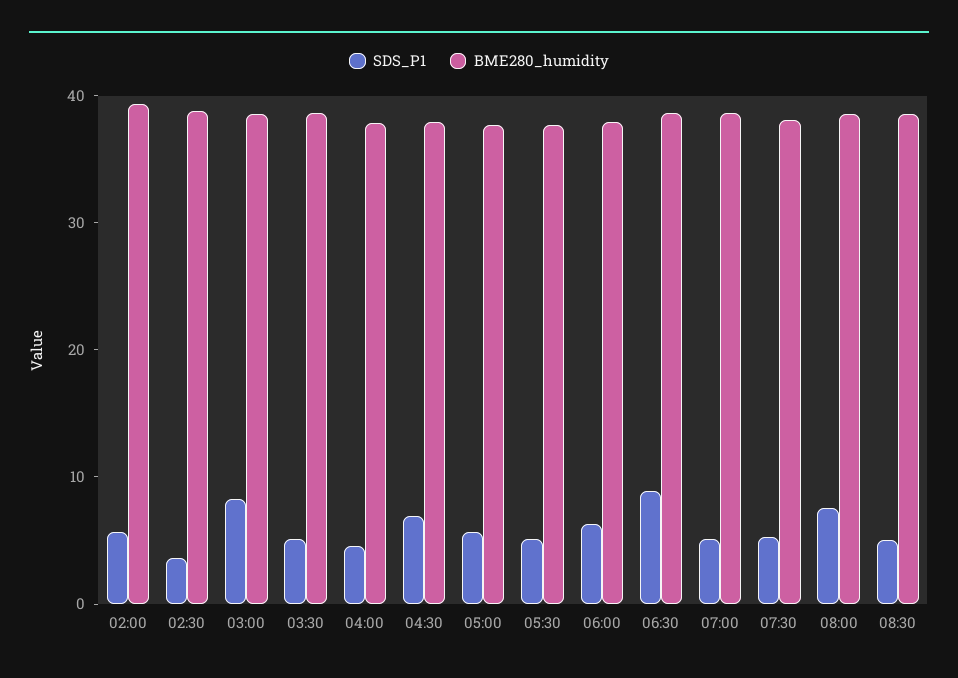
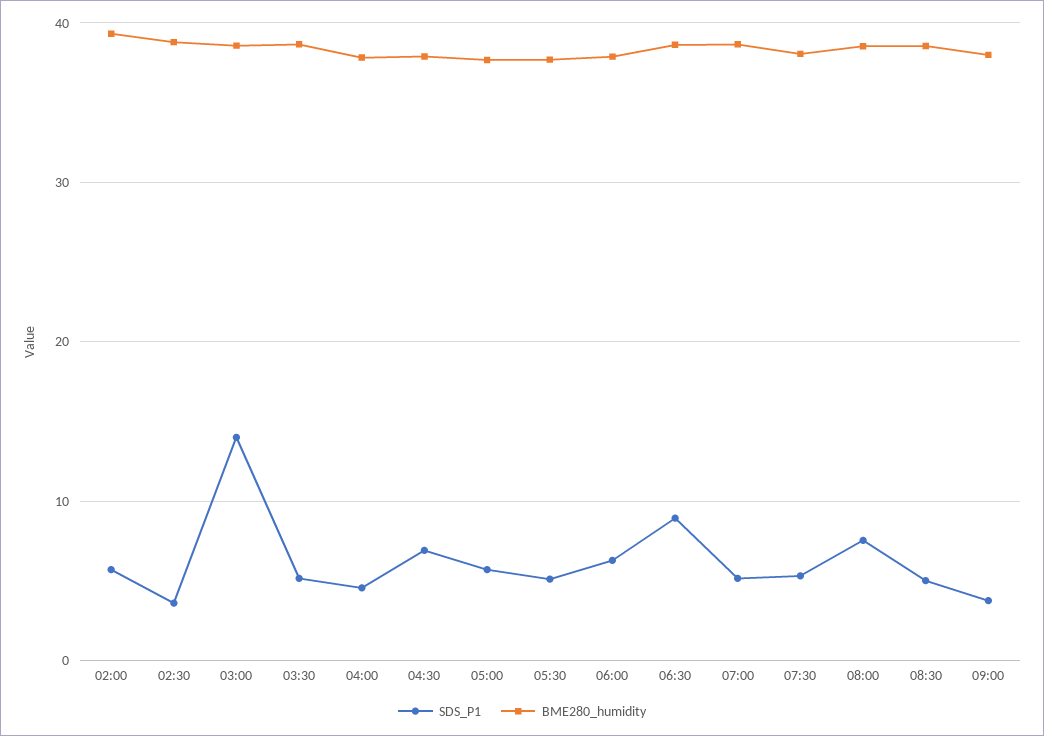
SDS_P1, 03:00: 8 -> 14
SDS_P1, 09:00: none -> 4
BME280_humidity, 09:00: none -> 38

